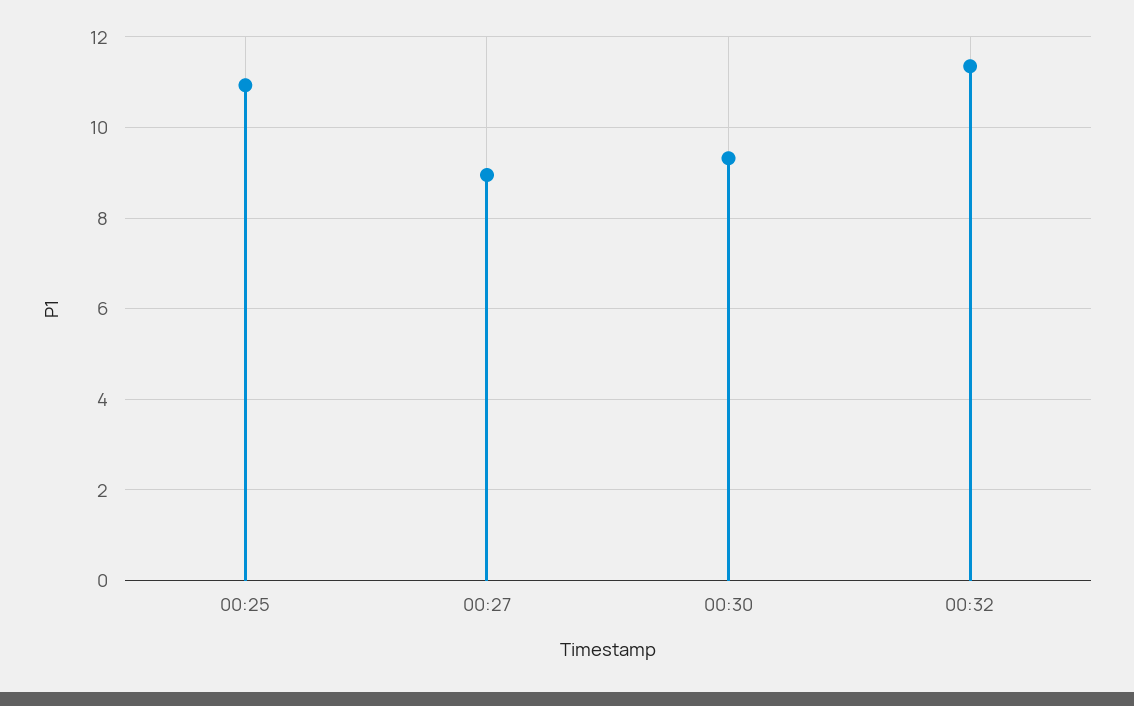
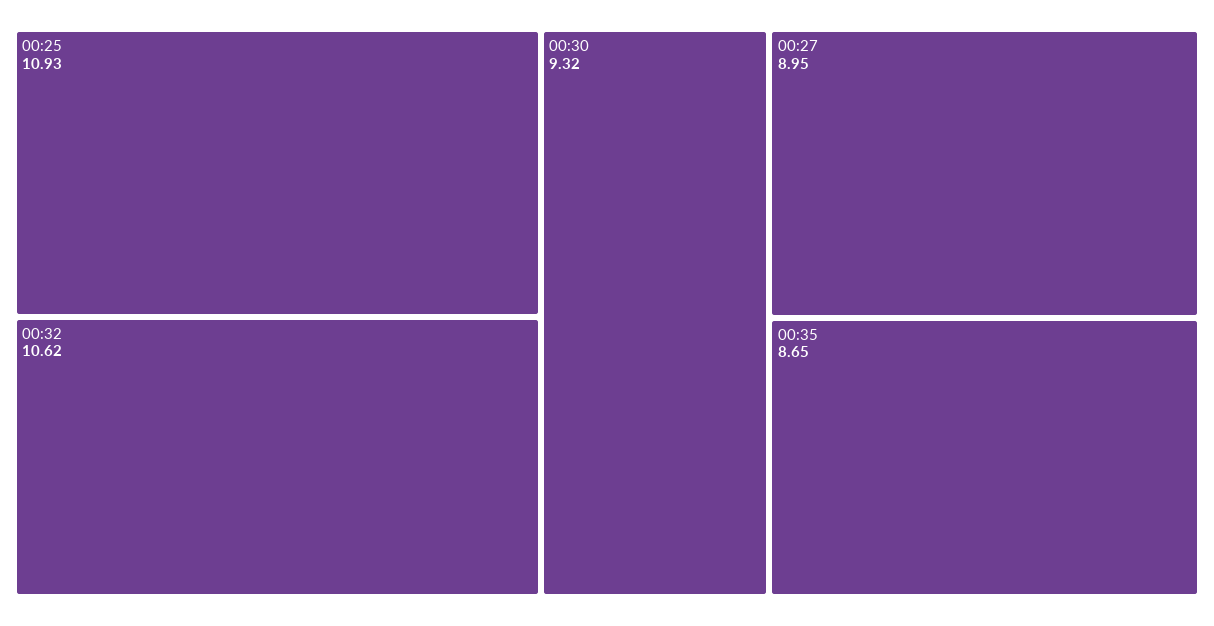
00:32: 11.4 -> 10.62
00:35: none -> 8.65

